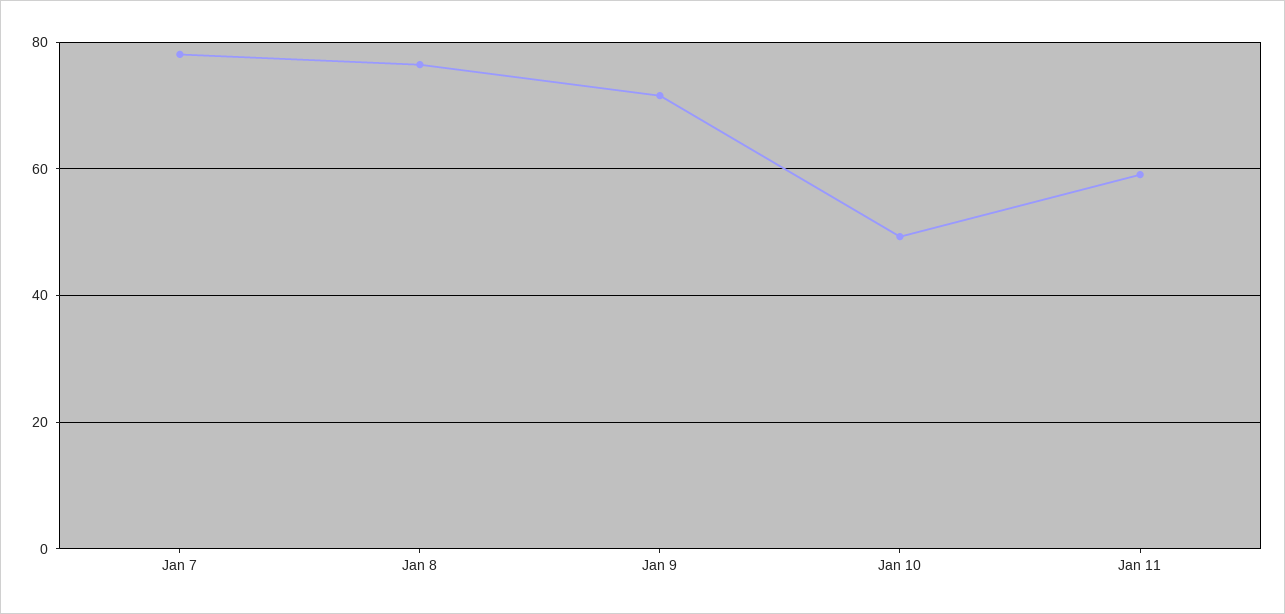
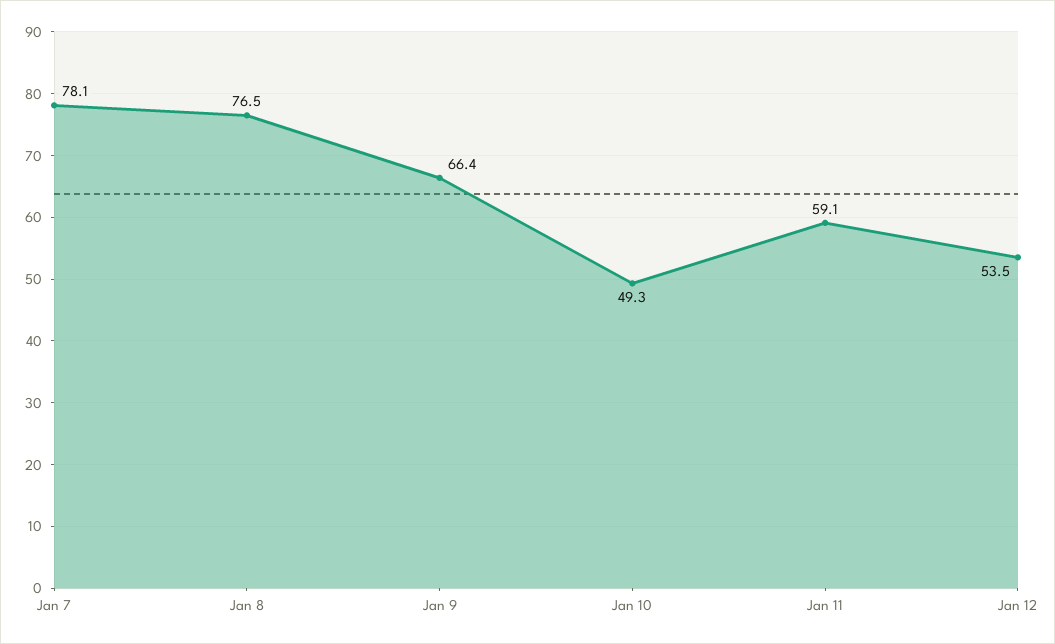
Jan 9: 72 -> 66.4
Jan 12: none -> 53.5

